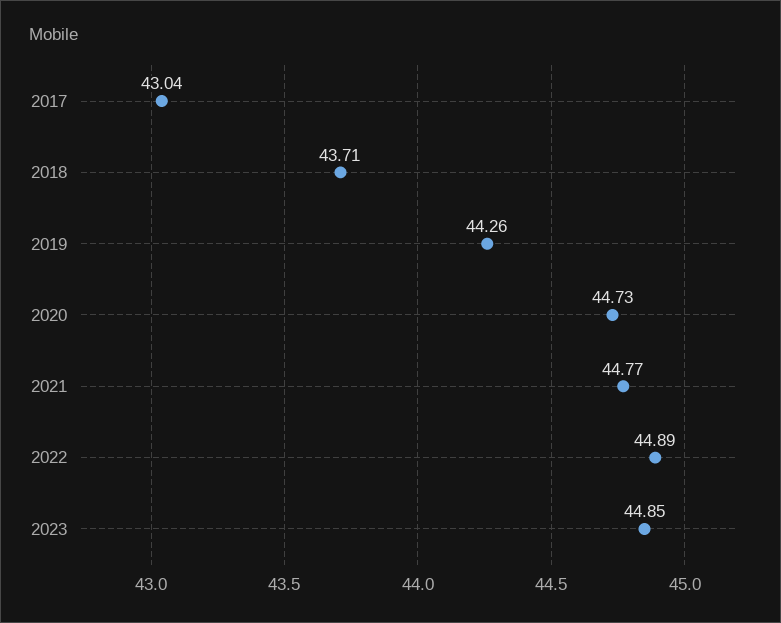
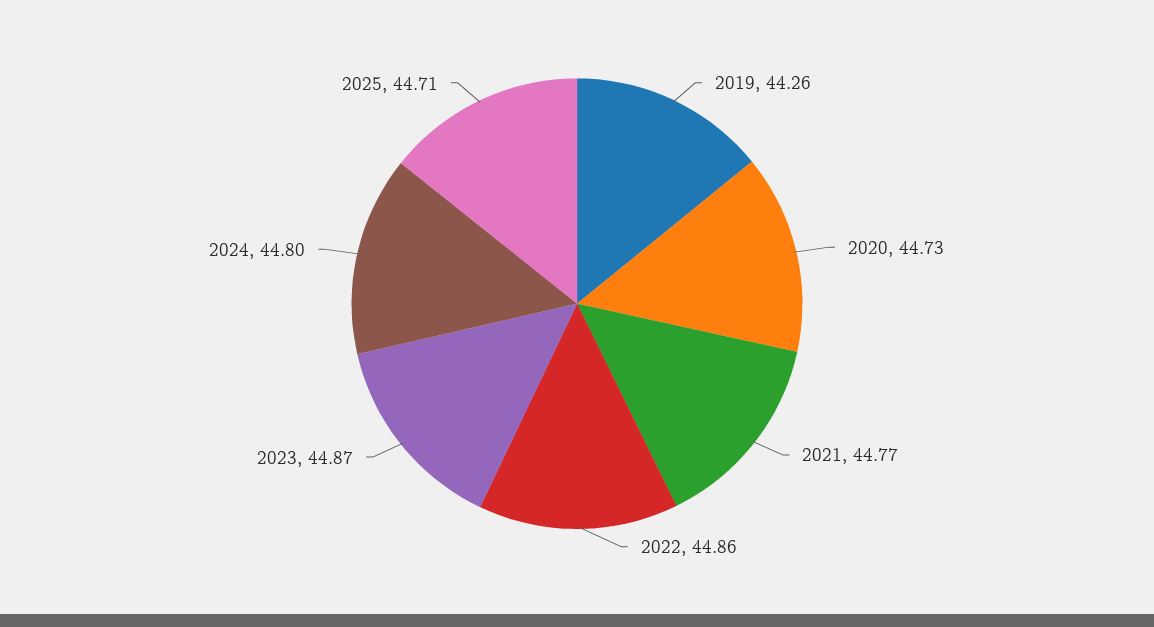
2017: 43.04 -> none
2018: 43.71 -> none
2022: 44.89 -> 44.86
2023: 44.85 -> 44.87
2024: none -> 44.8
2025: none -> 44.71

